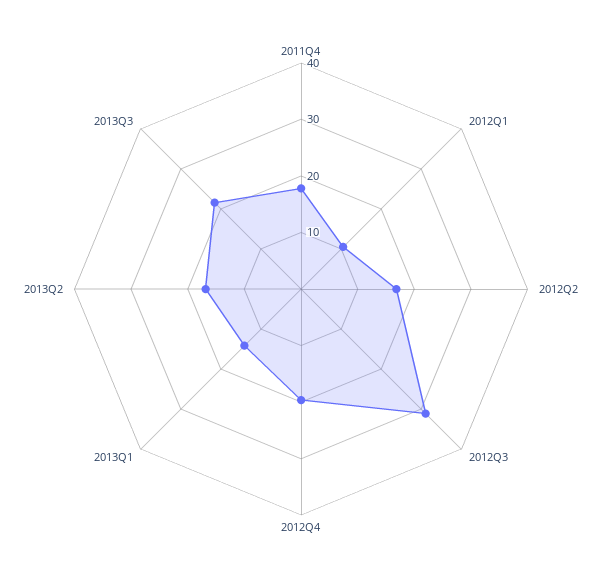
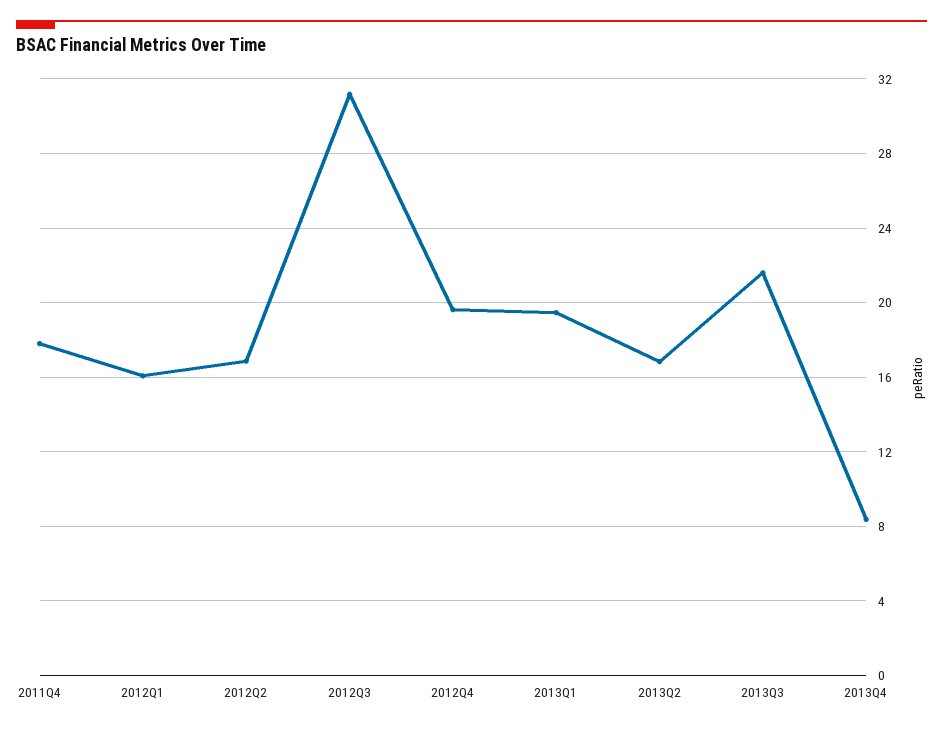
2012Q1: 10 -> 16
2013Q1: 14 -> 19.5
2013Q4: none -> 8.5

